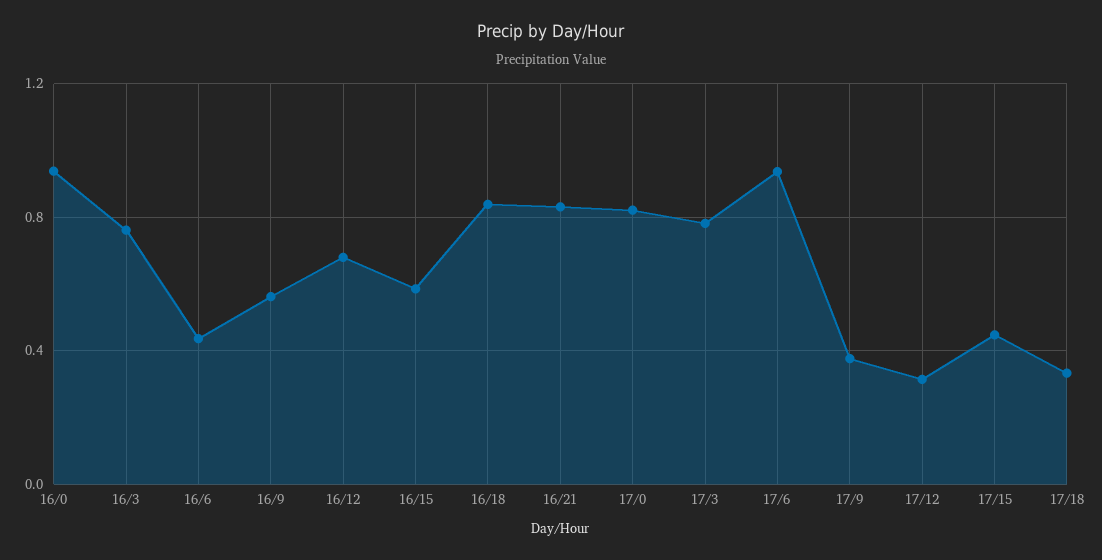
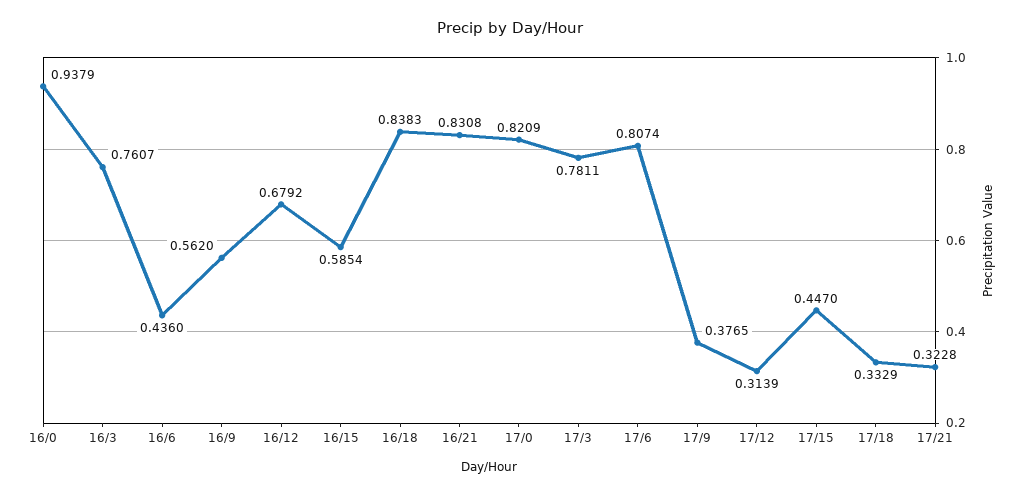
17/6: 0.95 -> 0.8074
17/21: none -> 0.3228

